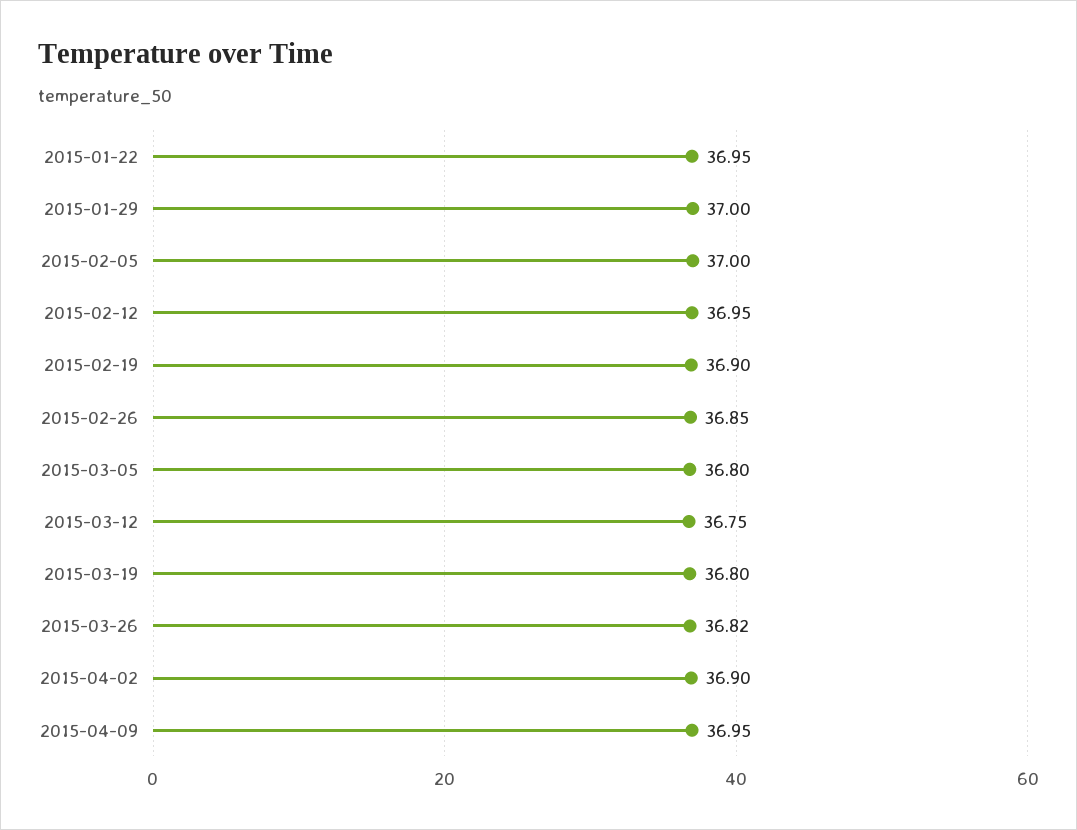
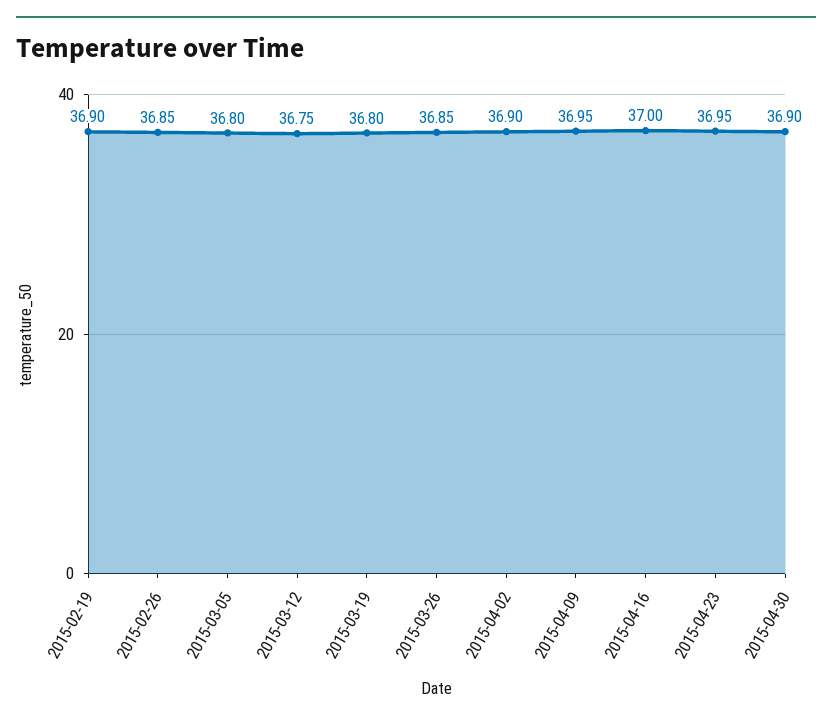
2015-01-22: 36.95 -> none
2015-01-29: 37 -> none
2015-02-05: 37 -> none
2015-02-12: 36.95 -> none
2015-03-26: 36.82 -> 36.85
2015-04-16: none -> 37
2015-04-23: none -> 36.95
2015-04-30: none -> 36.9

